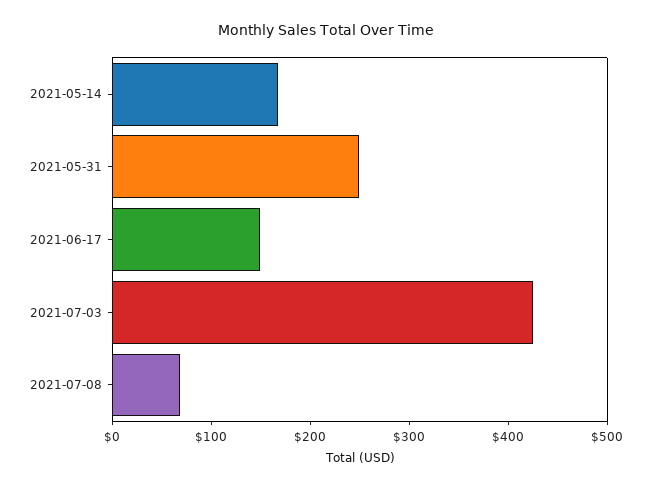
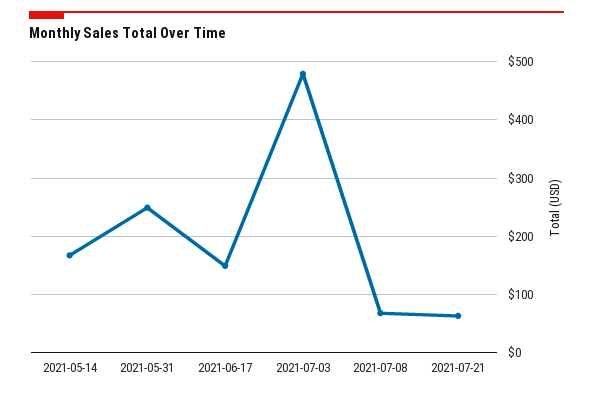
2021-07-03: 420 -> 480
2021-07-21: none -> 60

